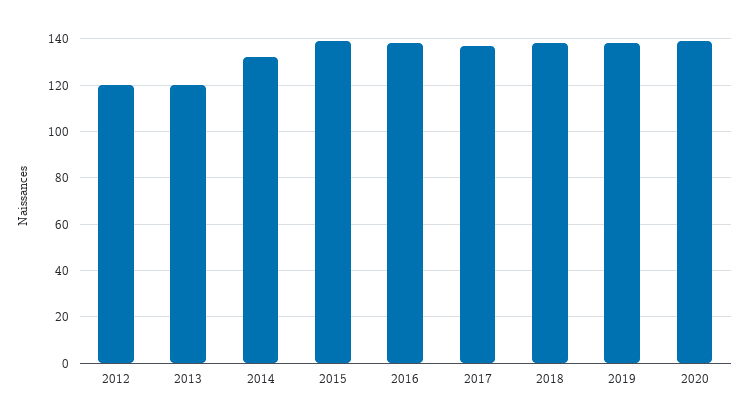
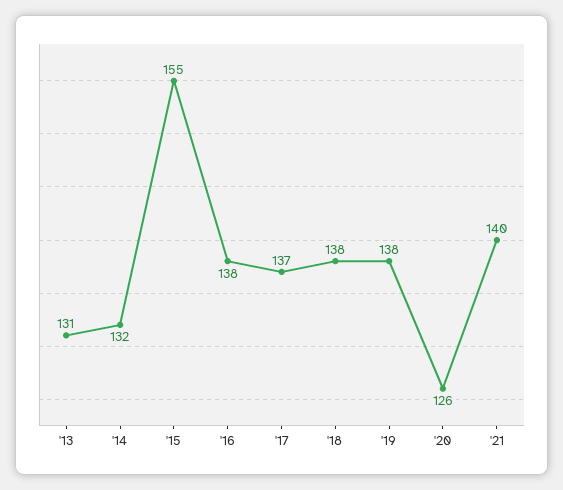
2012: 120 -> none
2013: 120 -> 131
2015: 140 -> 155
2020: 140 -> 126
'21: none -> 140

